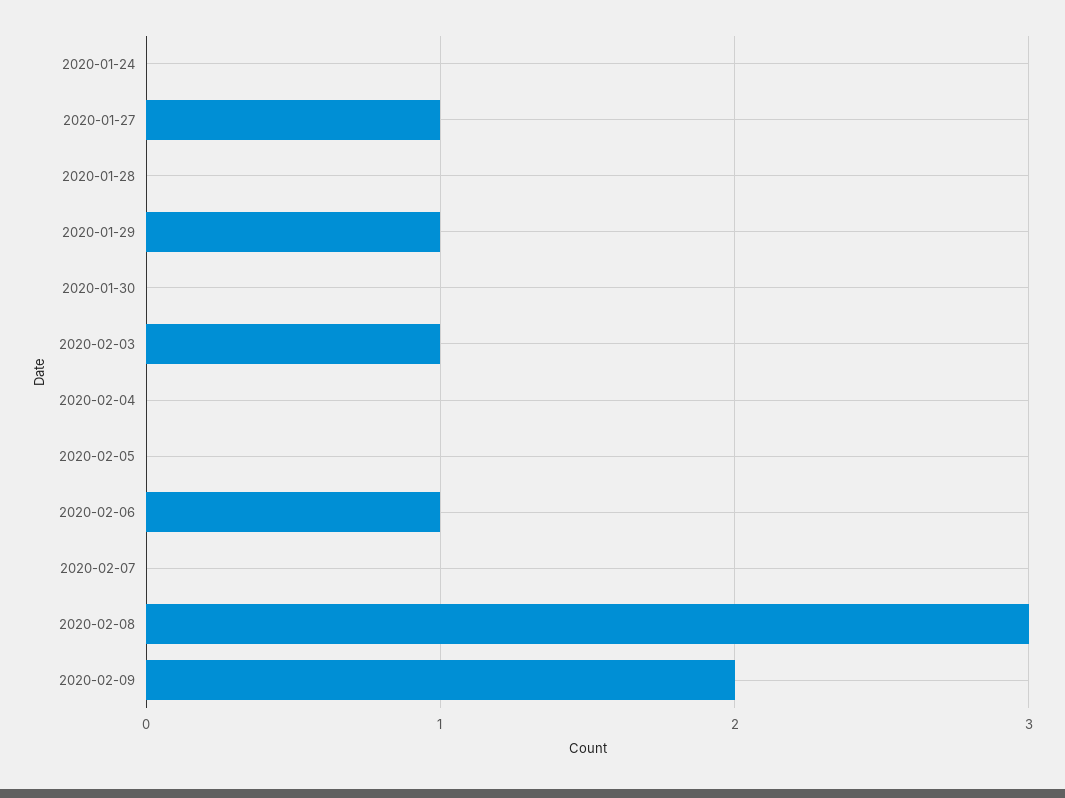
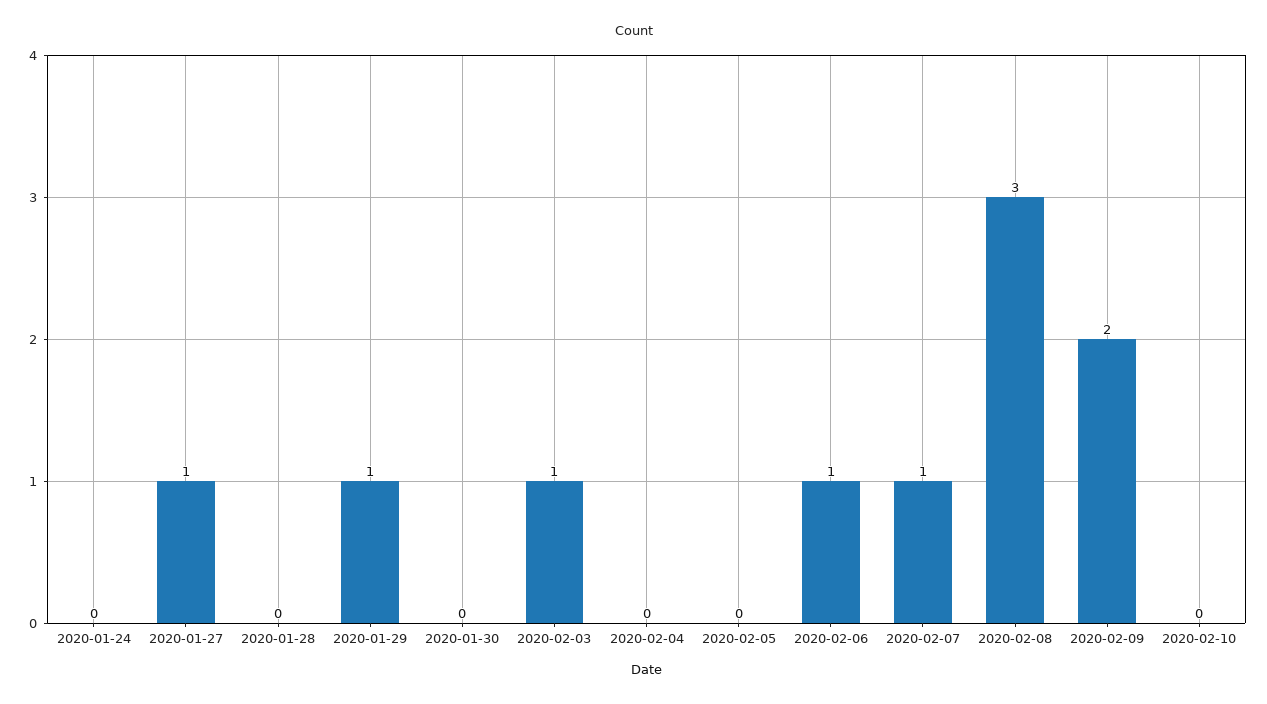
2020-02-07: 0 -> 1
2020-02-10: none -> 0

